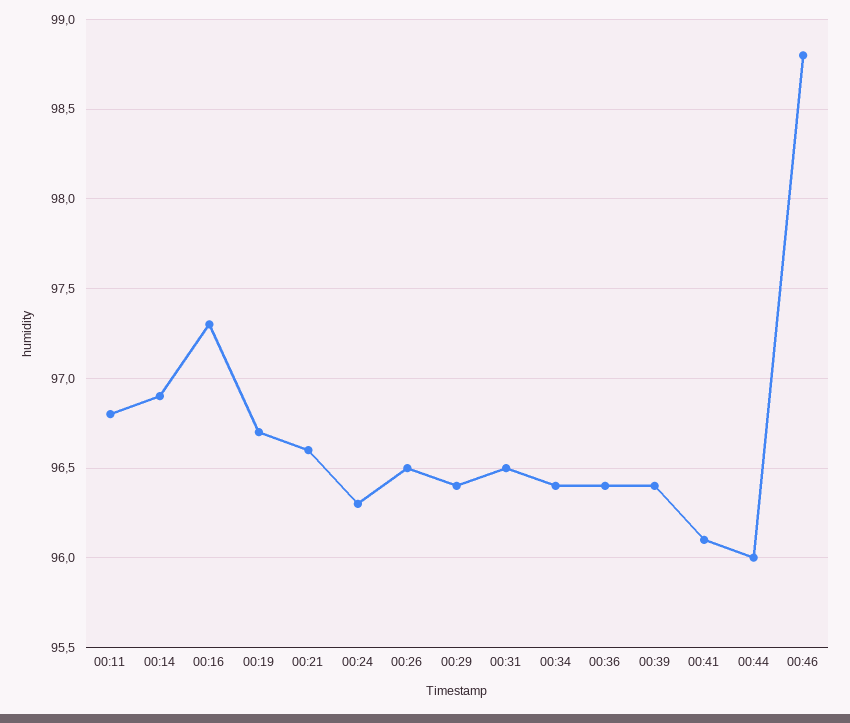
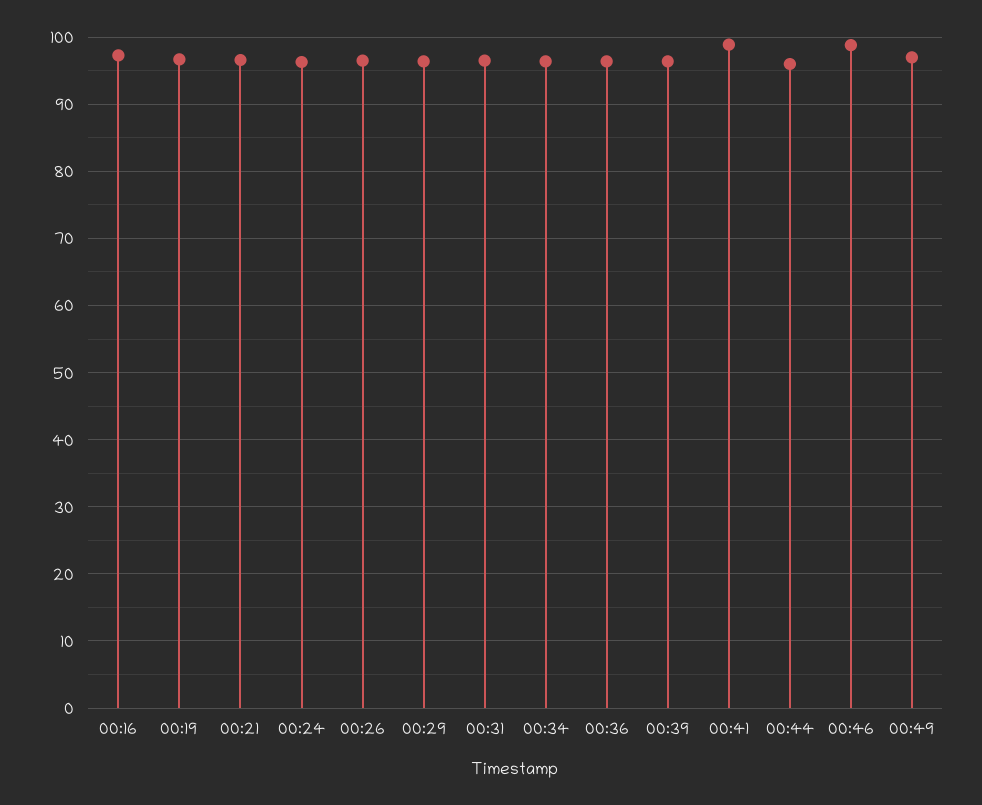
00:11: 96.8 -> none
00:14: 96.9 -> none
00:41: 96.1 -> 99
00:49: none -> 97

